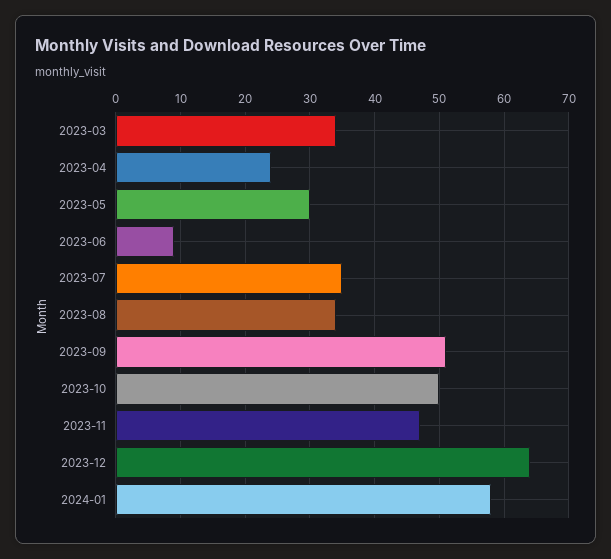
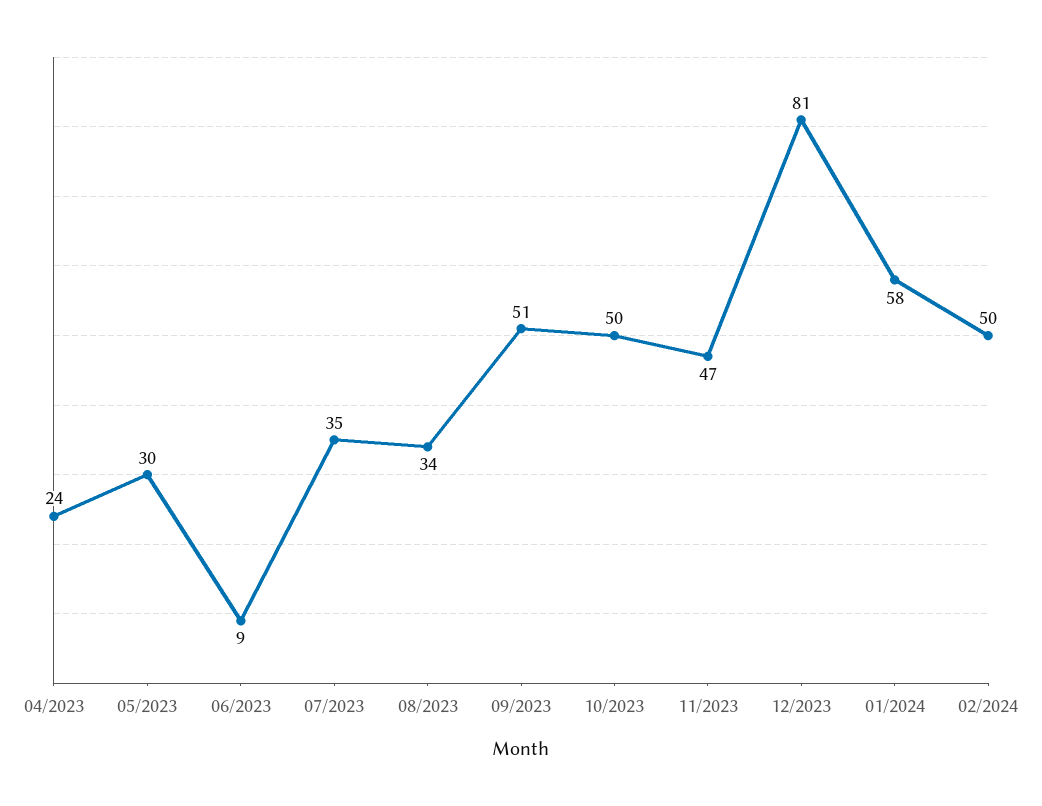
2023-03: 34 -> none
2023-12: 64 -> 81
02/2024: none -> 50

